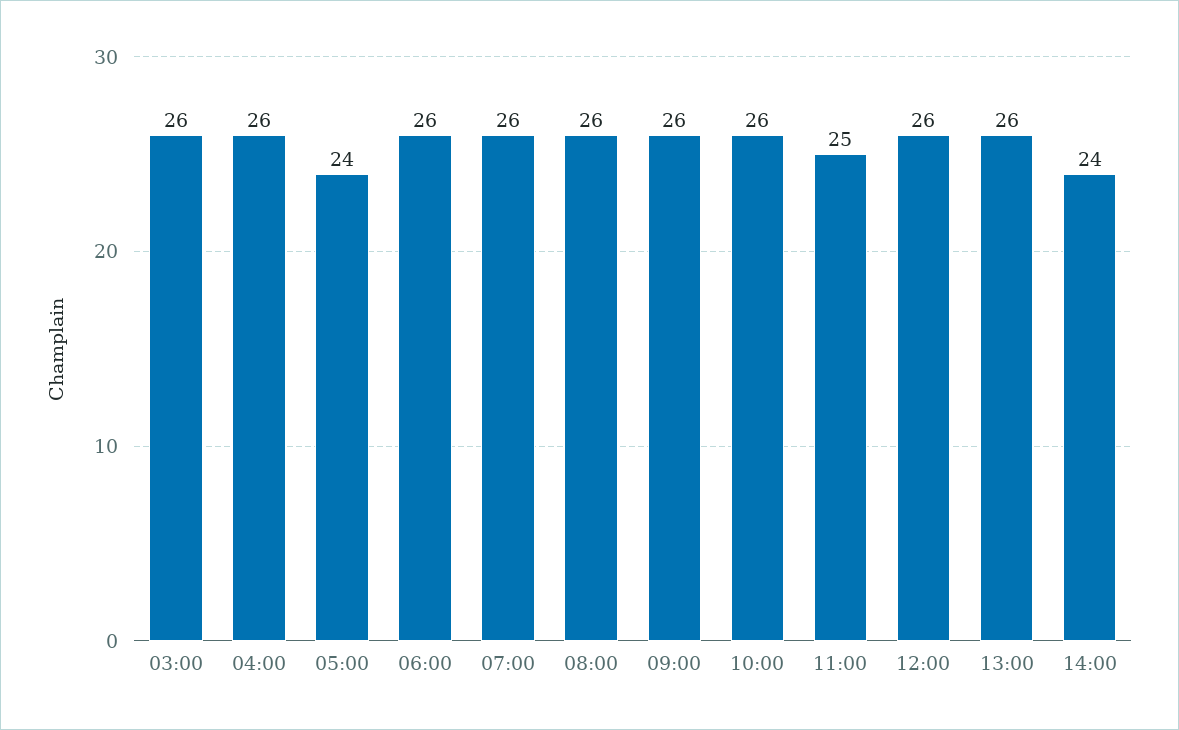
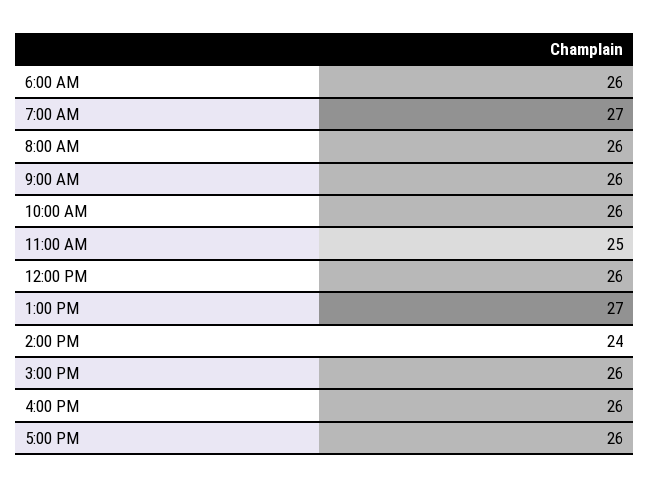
03:00: 26 -> none
04:00: 26 -> none
05:00: 24 -> none
07:00: 26 -> 27
13:00: 26 -> 27
3:00 PM: none -> 26
4:00 PM: none -> 26
5:00 PM: none -> 26

